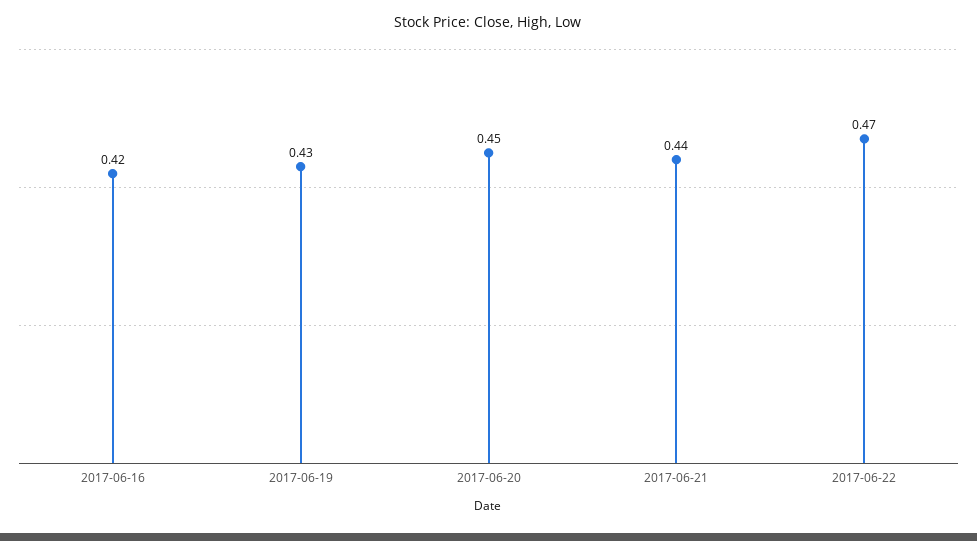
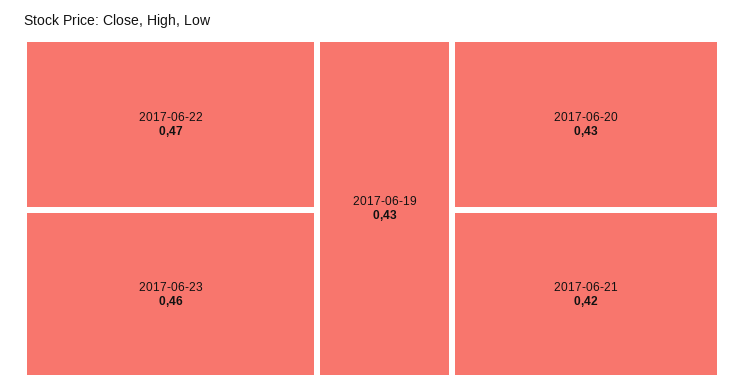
2017-06-16: 0.42 -> none
2017-06-20: 0.45 -> 0.43
2017-06-21: 0.44 -> 0.42
2017-06-23: none -> 0.46

